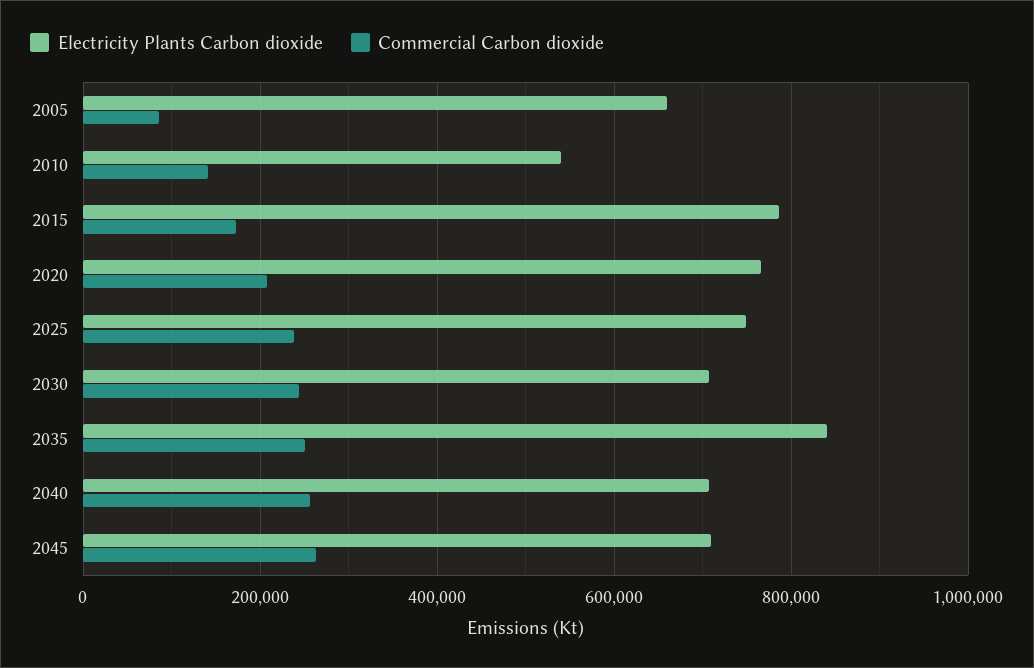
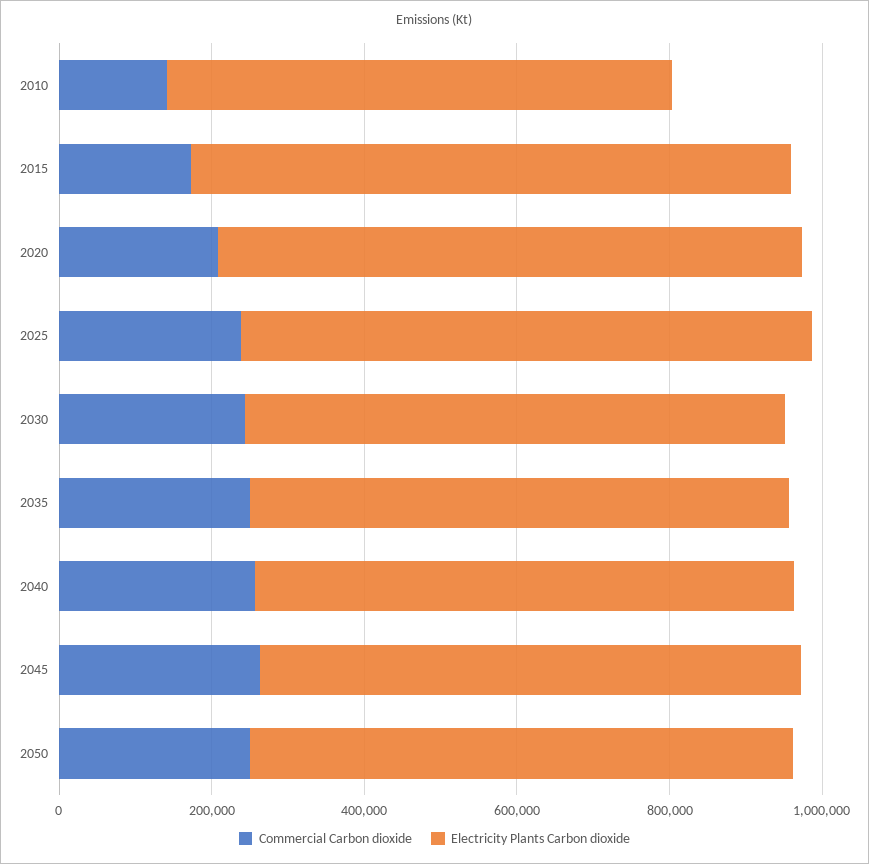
Electricity Plants Carbon dioxide, 2005: 660000 -> none
Commercial Carbon dioxide, 2005: 80000 -> none
Electricity Plants Carbon dioxide, 2010: 540000 -> 650000
Electricity Plants Carbon dioxide, 2035: 840000 -> 700000
Commercial Carbon dioxide, 2050: none -> 250000
Electricity Plants Carbon dioxide, 2050: none -> 700000

